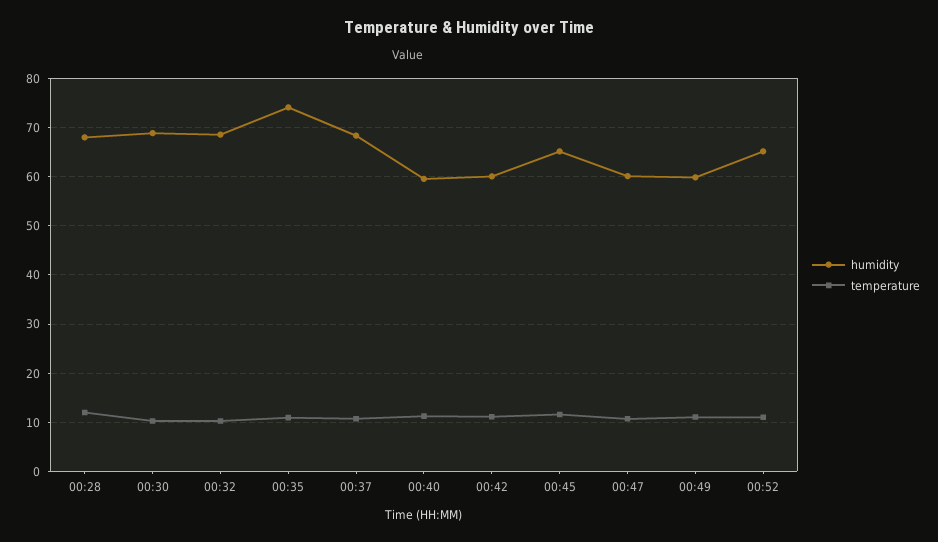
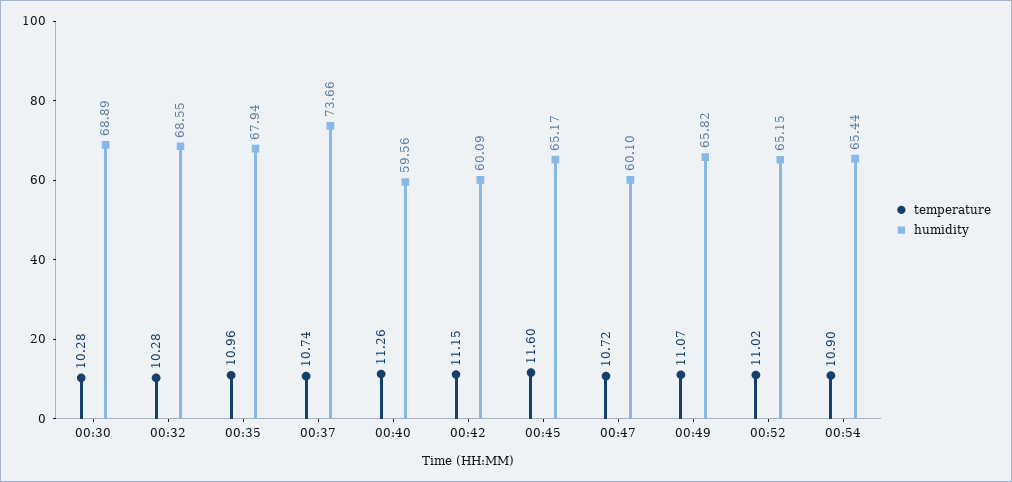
humidity, 00:28: 68 -> none
temperature, 00:28: 12 -> none
humidity, 00:35: 74 -> 67.94
humidity, 00:37: 68 -> 73.66
humidity, 00:49: 60 -> 65.82
temperature, 00:54: none -> 10.9
humidity, 00:54: none -> 65.44

